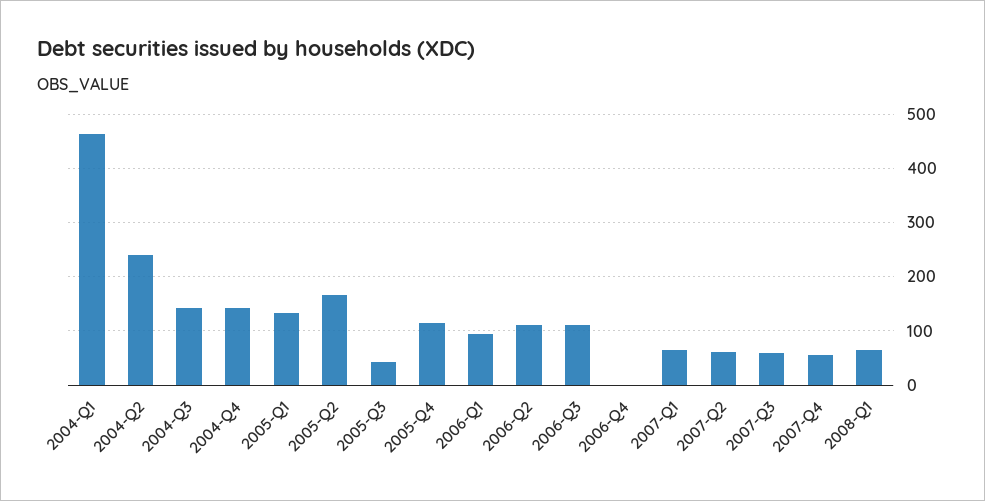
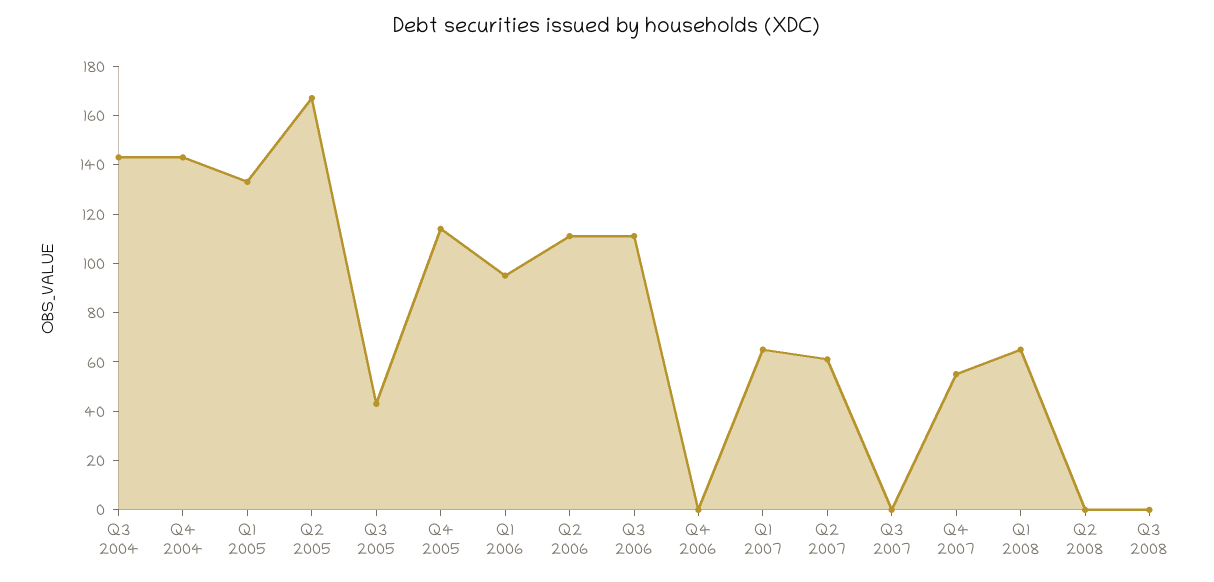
2004-Q1: 460 -> none
2004-Q2: 240 -> none
2007-Q3: 60 -> 0
Q2 2008: none -> 0
Q3 2008: none -> 0

